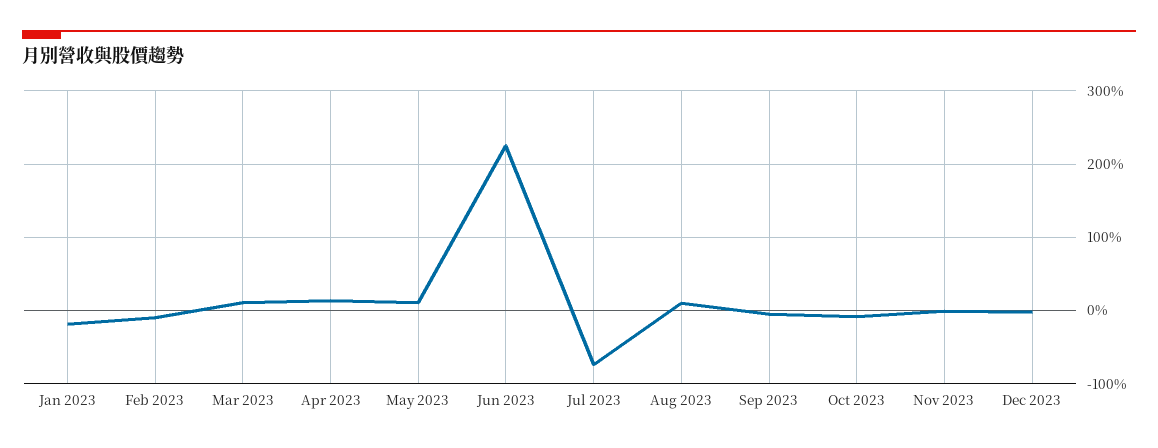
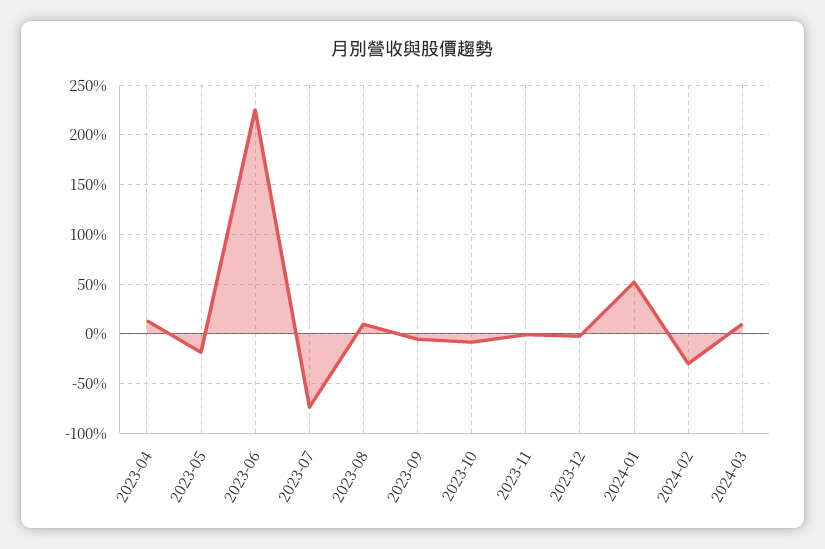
Jan 2023: -20 -> none
Feb 2023: -10 -> none
Mar 2023: 10 -> none
May 2023: 10 -> -20
2024-01: none -> 50
2024-02: none -> -30
2024-03: none -> 10

